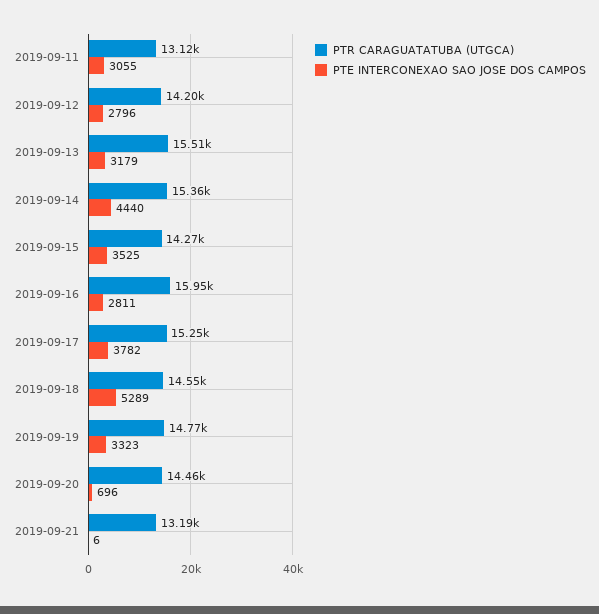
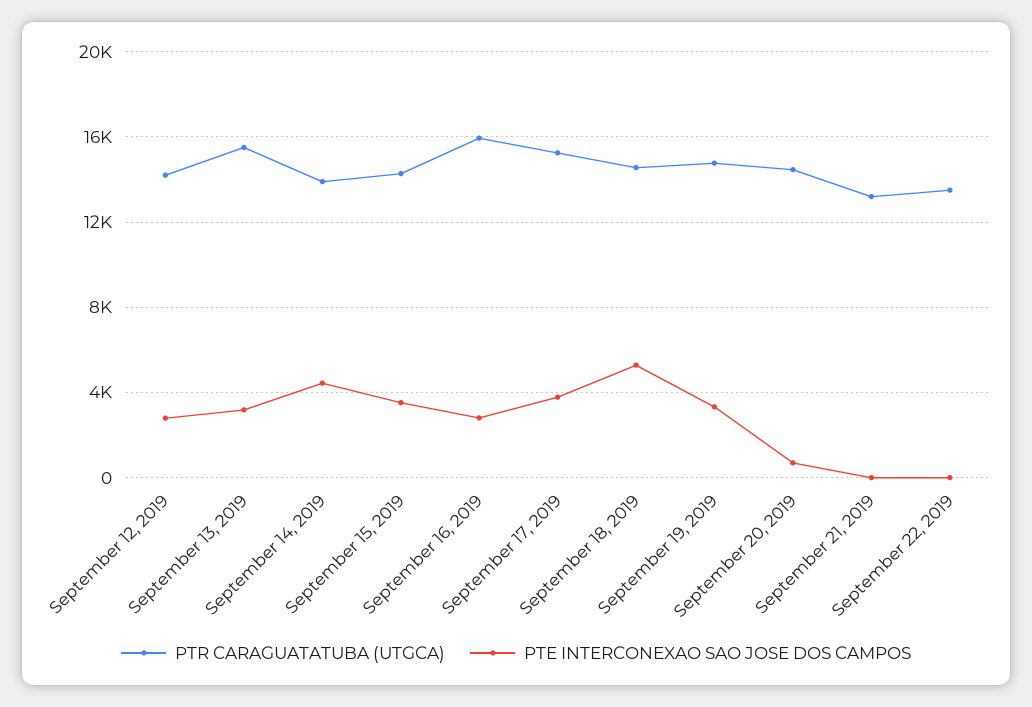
PTR CARAGUATATUBA (UTGCA), 2019-09-11: 13120 -> none
PTE INTERCONEXAO SAO JOSE DOS CAMPOS, 2019-09-11: 3055 -> none
PTR CARAGUATATUBA (UTGCA), 2019-09-14: 15360 -> 14000
PTR CARAGUATATUBA (UTGCA), September 22, 2019: none -> 13500
PTE INTERCONEXAO SAO JOSE DOS CAMPOS, September 22, 2019: none -> 0

